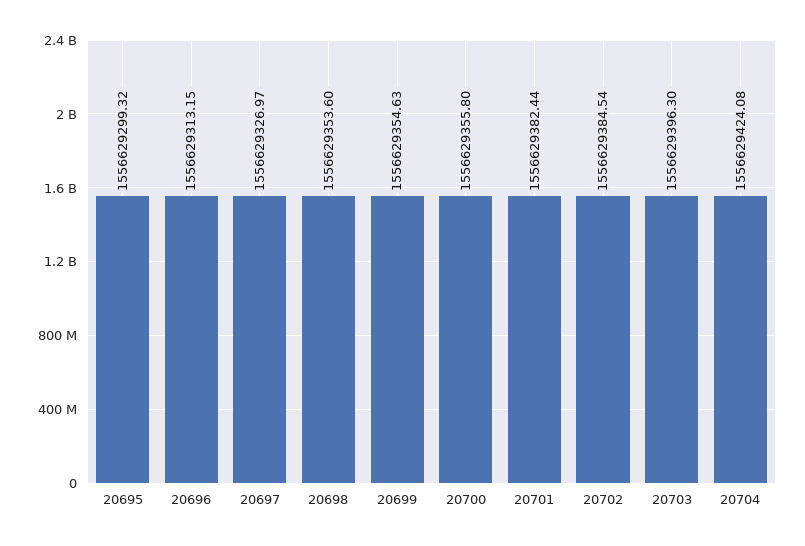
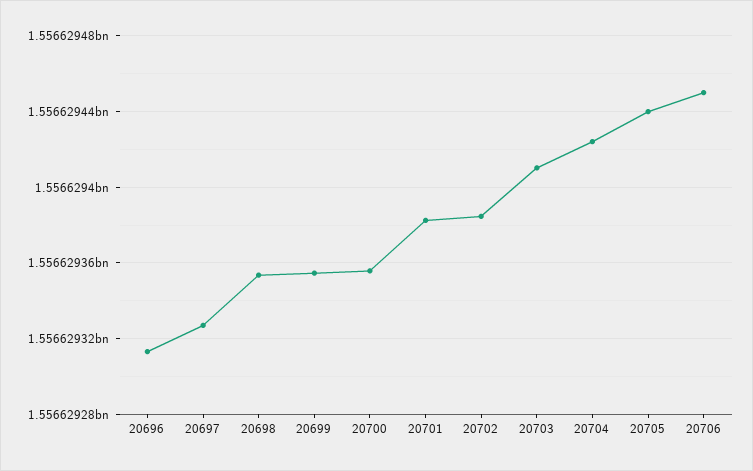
20695: 1556629299.32 -> none
20703: 1556629396.3 -> 1556629410
20705: none -> 1556629440
20706: none -> 1556629450

